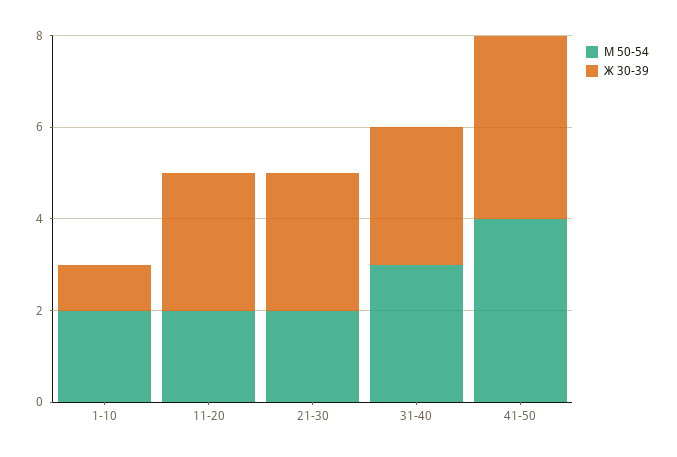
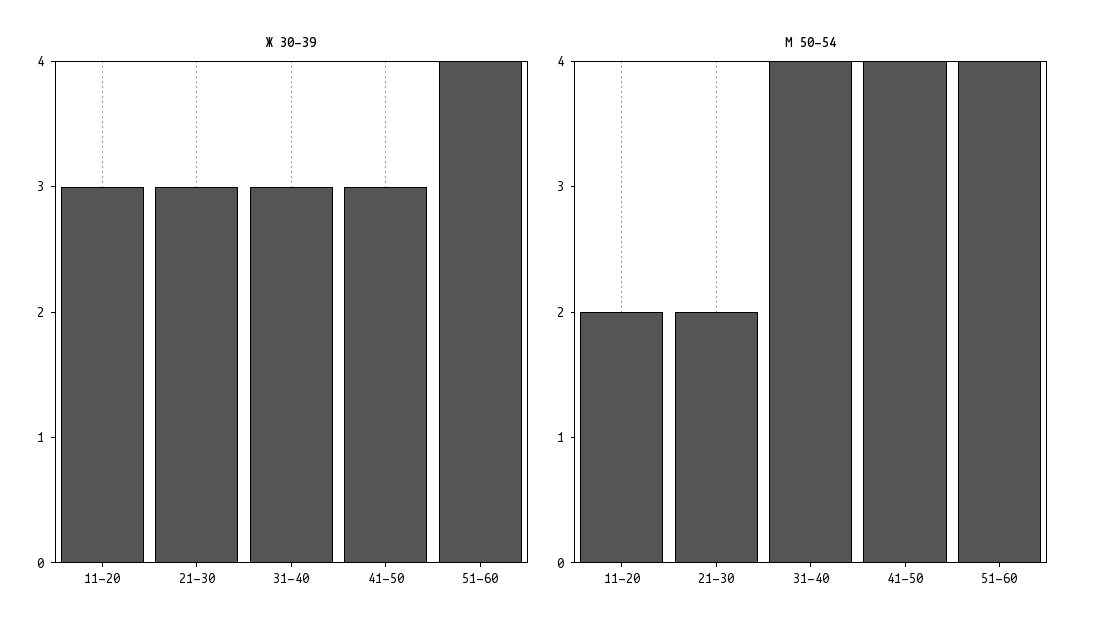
М 50-54, 1-10: 2 -> none
Ж 30-39, 1-10: 1 -> none
М 50-54, 31-40: 3 -> 4
Ж 30-39, 41-50: 4 -> 3
Ж 30-39, 51-60: none -> 4
М 50-54, 51-60: none -> 4

